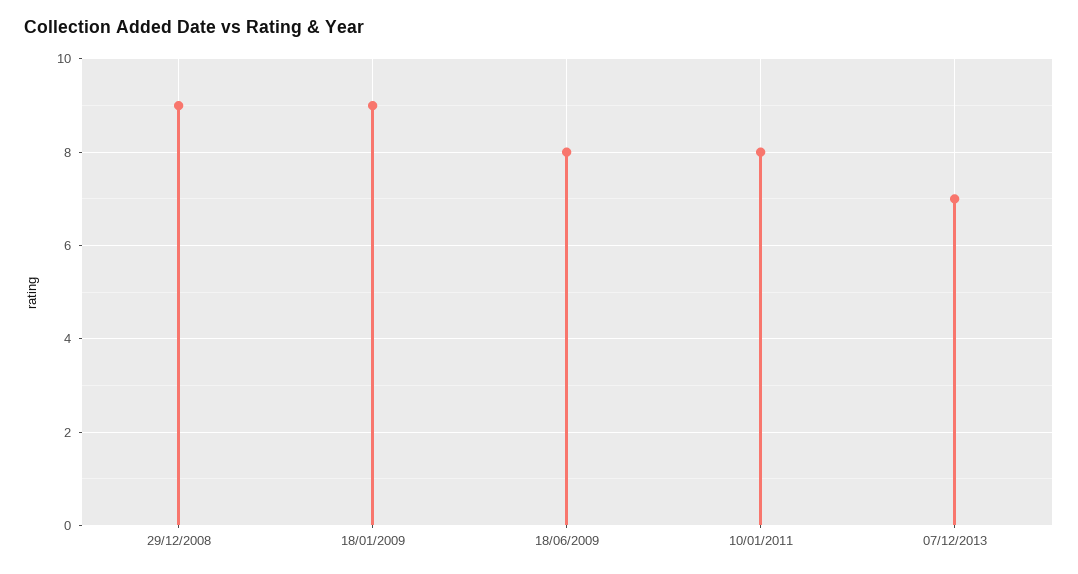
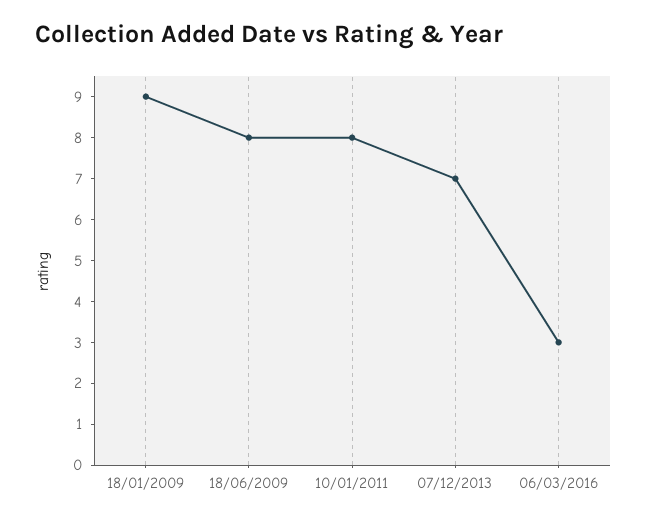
29/12/2008: 9 -> none
06/03/2016: none -> 3

